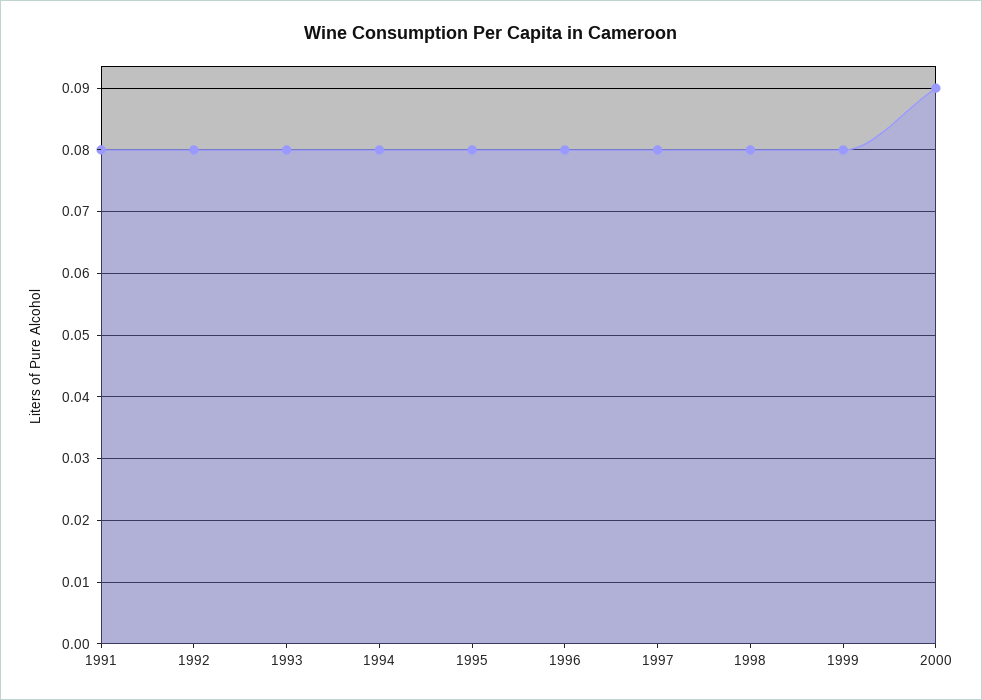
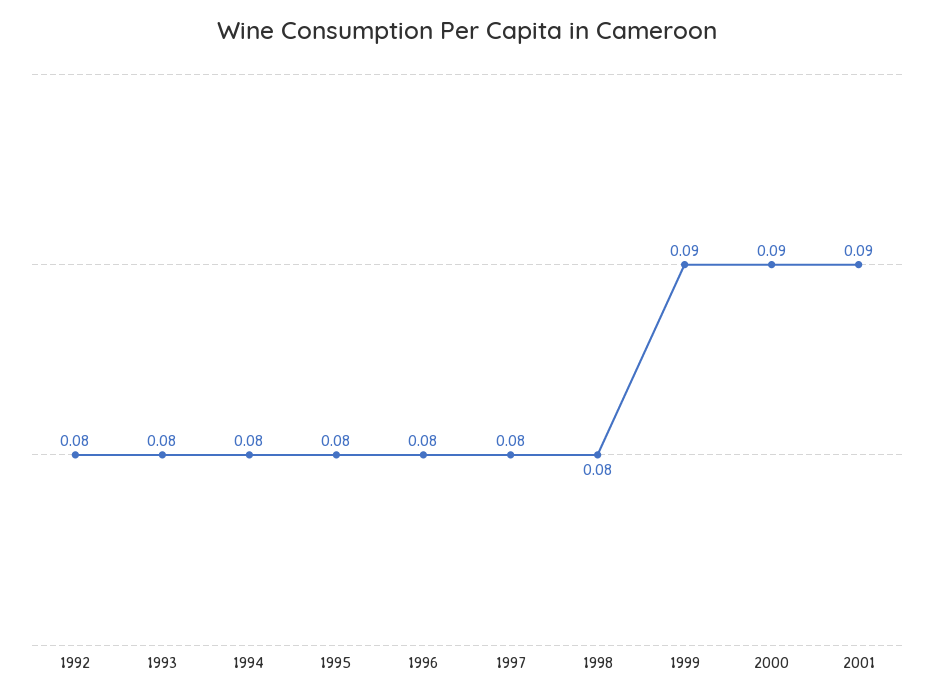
1991: 0.08 -> none
1999: 0.08 -> 0.09
2001: none -> 0.09

